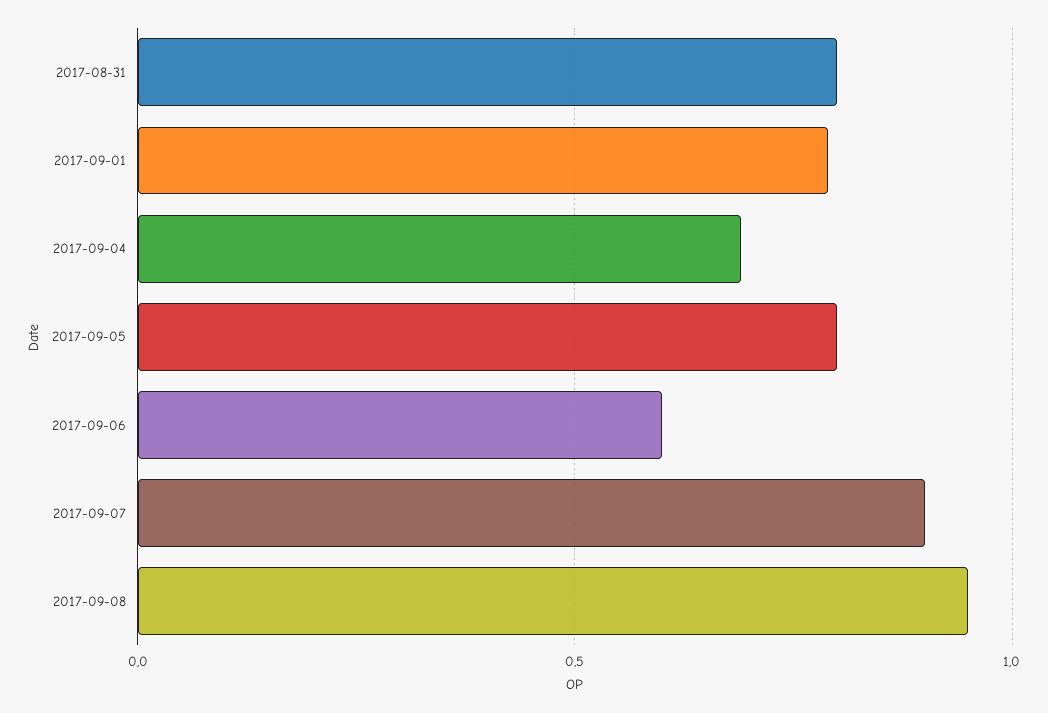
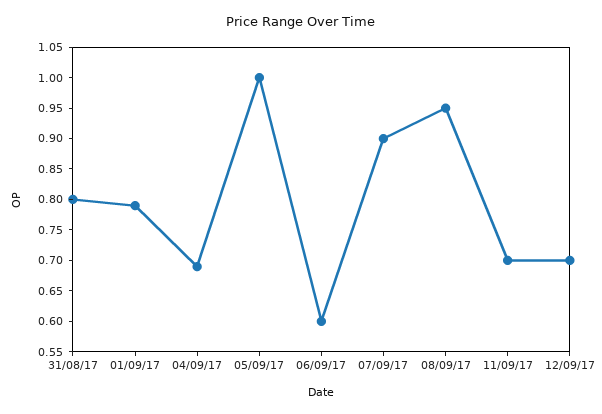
2017-09-05: 0.8 -> 1
11/09/17: none -> 0.7
12/09/17: none -> 0.7

